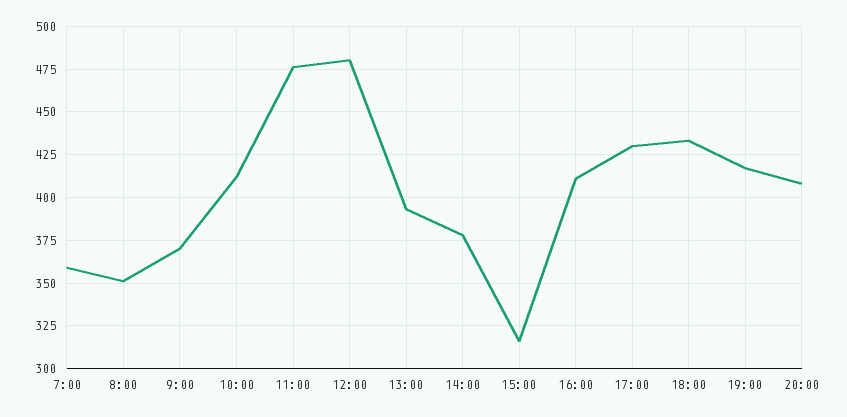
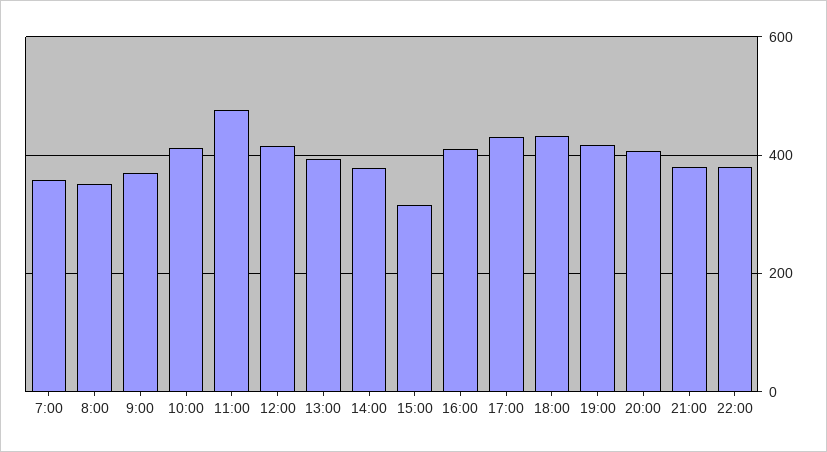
12:00: 480 -> 420
21:00: none -> 380
22:00: none -> 380

